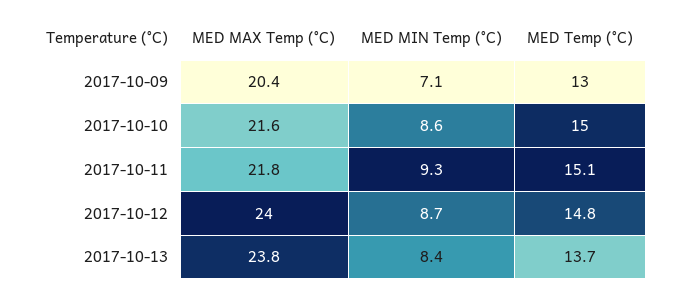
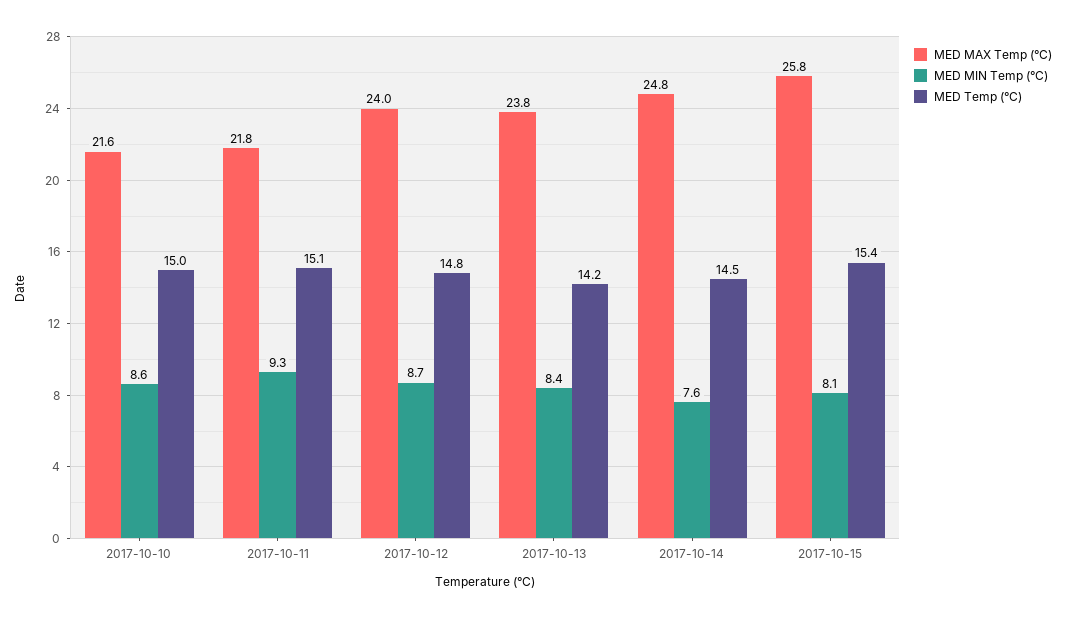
MED MAX Temp (°C), 2017-10-09: 20.4 -> none
MED MIN Temp (°C), 2017-10-09: 7.1 -> none
MED Temp (°C), 2017-10-09: 13 -> none
MED Temp (°C), 2017-10-13: 13.7 -> 14.2
MED MAX Temp (°C), 2017-10-14: none -> 24.8
MED MIN Temp (°C), 2017-10-14: none -> 7.6
MED Temp (°C), 2017-10-14: none -> 14.5
MED MAX Temp (°C), 2017-10-15: none -> 25.8
MED MIN Temp (°C), 2017-10-15: none -> 8.1
MED Temp (°C), 2017-10-15: none -> 15.4

